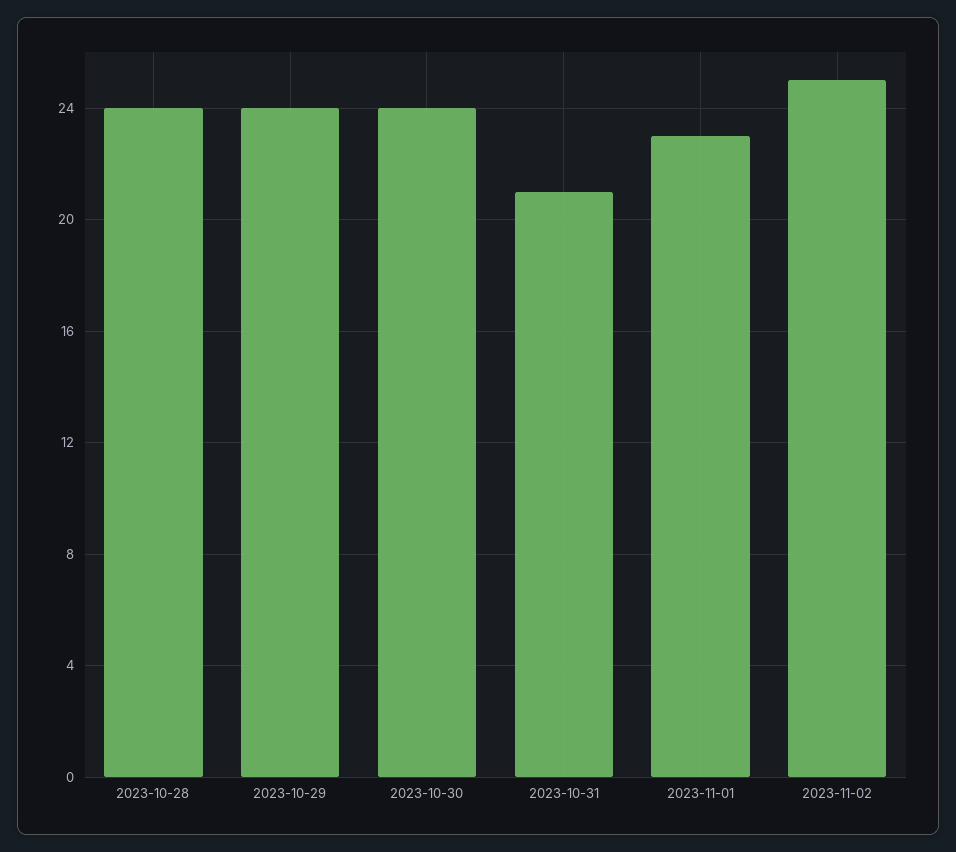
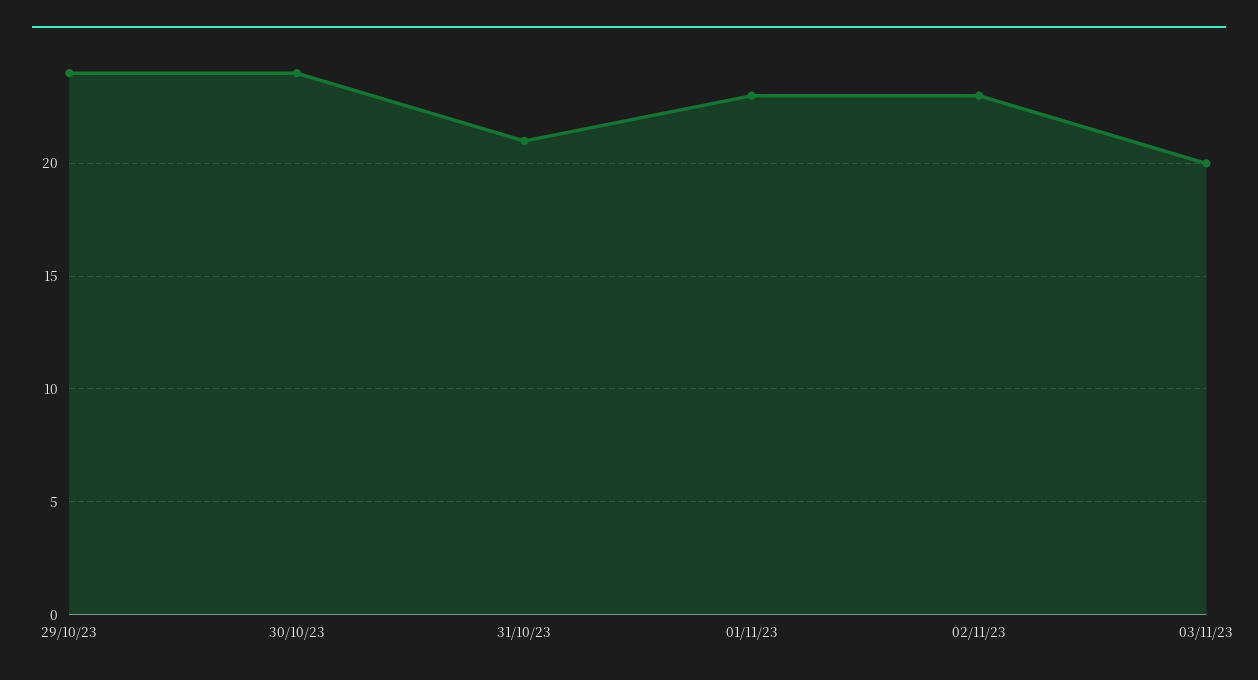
2023-10-28: 24 -> none
2023-11-02: 25 -> 23
03/11/23: none -> 20

